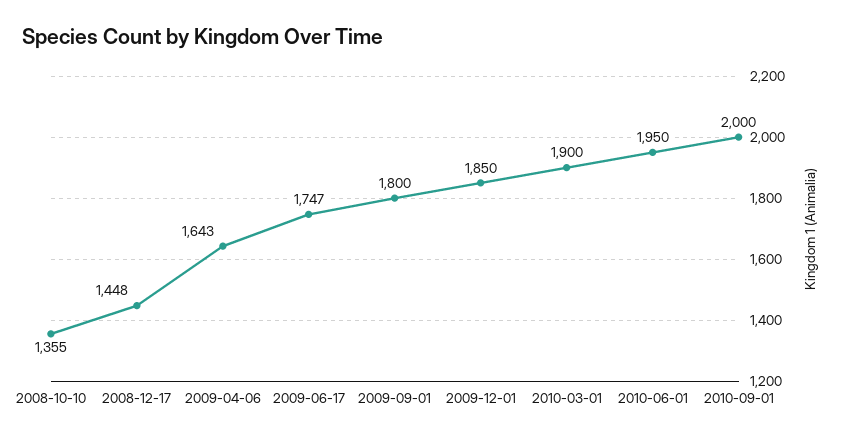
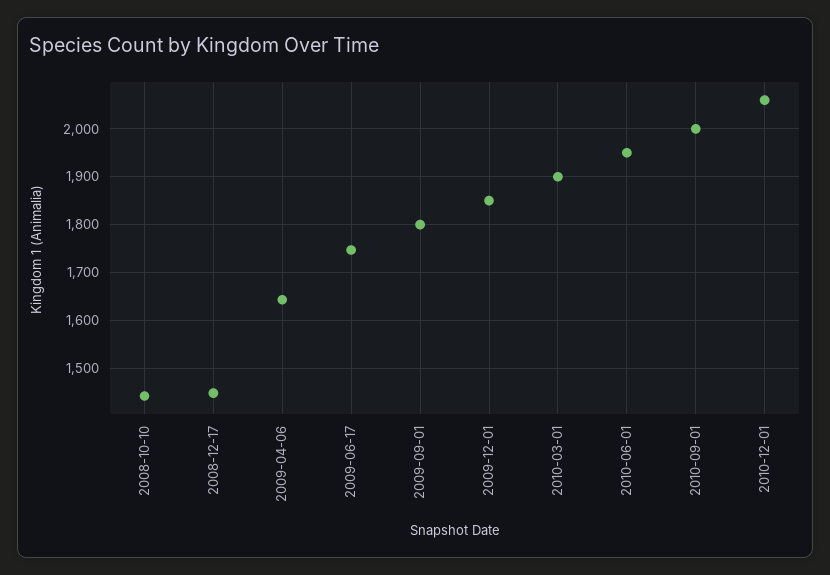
2008-10-10: 1355 -> 1440
2010-12-01: none -> 2060

